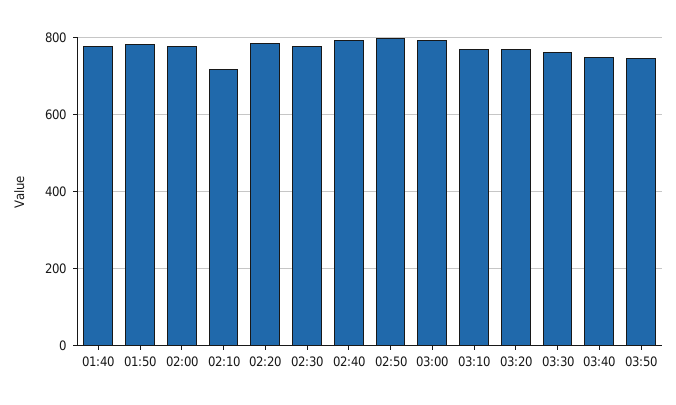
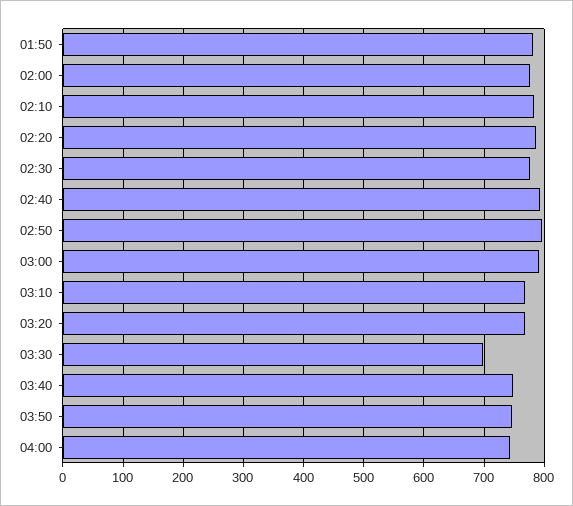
01:40: 780 -> none
02:10: 720 -> 780
03:30: 760 -> 700
04:00: none -> 740

